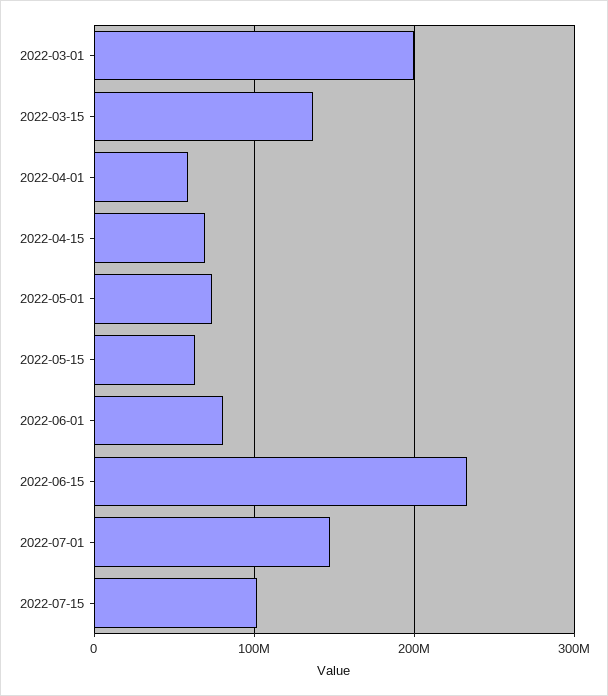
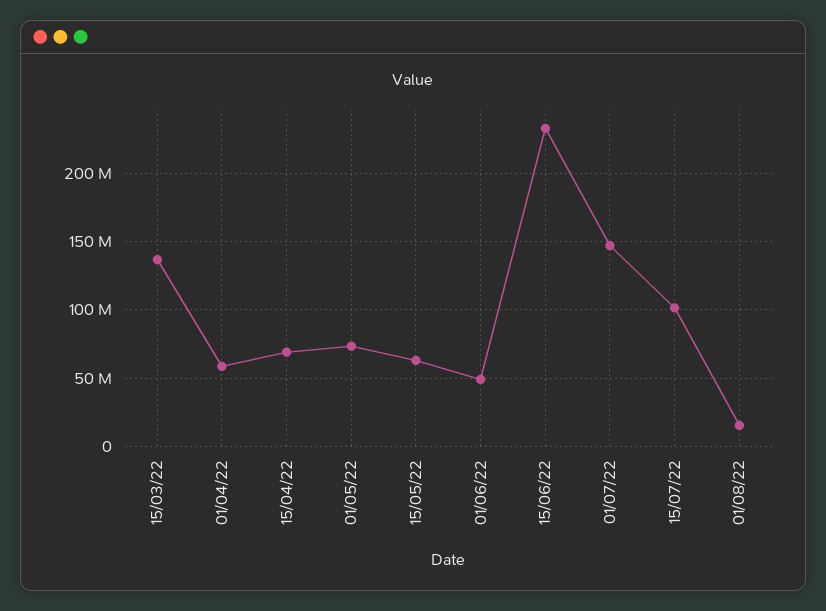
2022-03-01: 200000000 -> none
2022-06-01: 80000000 -> 50000000
01/08/22: none -> 15000000

